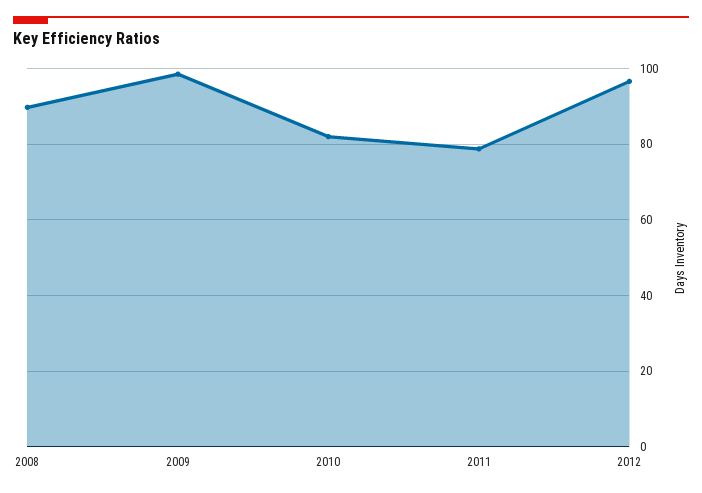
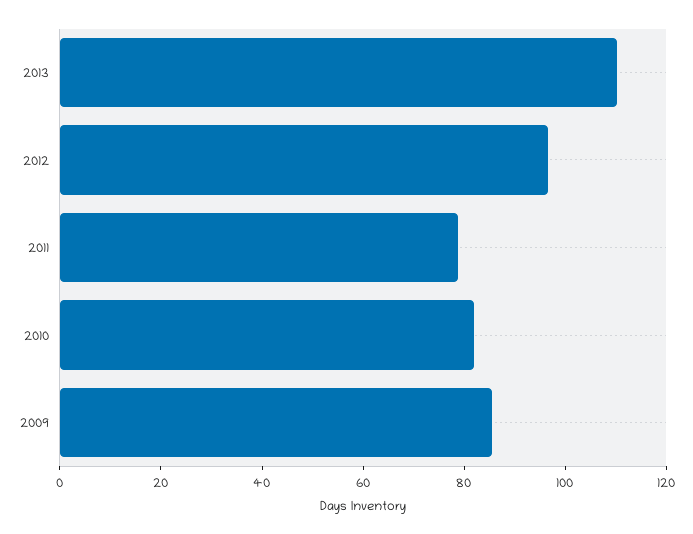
2008: 90 -> none
2009: 98 -> 85
2013: none -> 110

